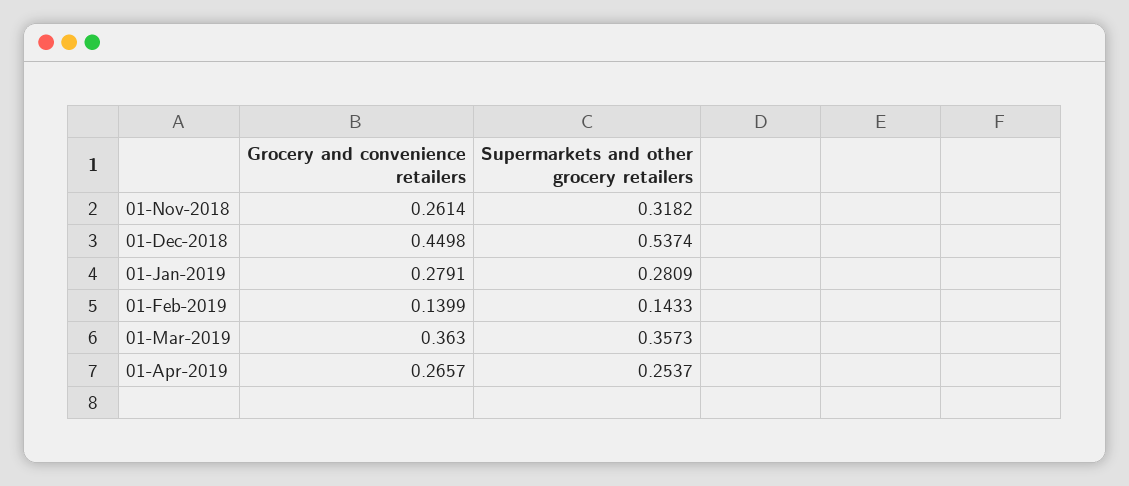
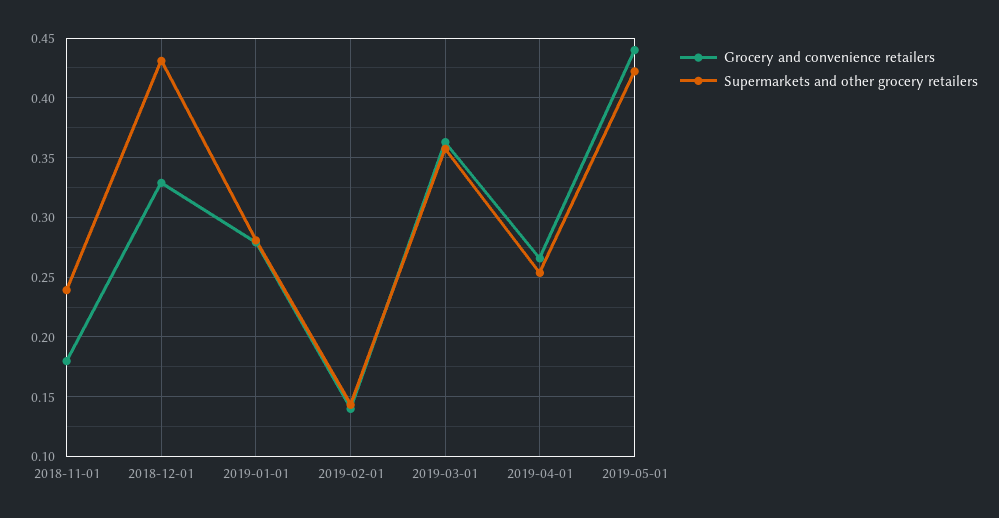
Grocery and convenience retailers, 01-Nov-2018: 0.2614 -> 0.18
Supermarkets and other grocery retailers, 01-Nov-2018: 0.3182 -> 0.24
Grocery and convenience retailers, 01-Dec-2018: 0.4498 -> 0.33
Supermarkets and other grocery retailers, 01-Dec-2018: 0.5374 -> 0.43
Grocery and convenience retailers, 2019-05-01: none -> 0.44
Supermarkets and other grocery retailers, 2019-05-01: none -> 0.42

